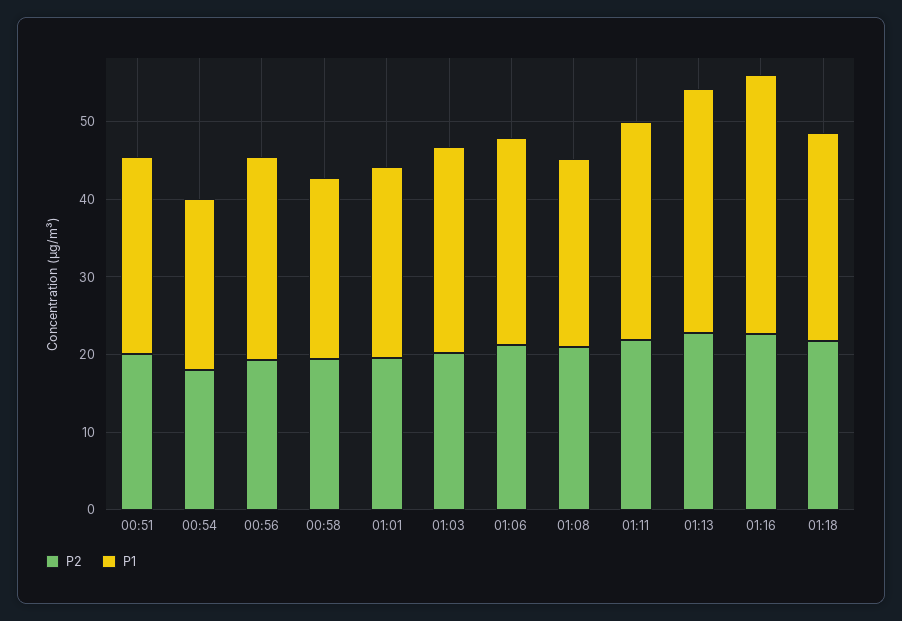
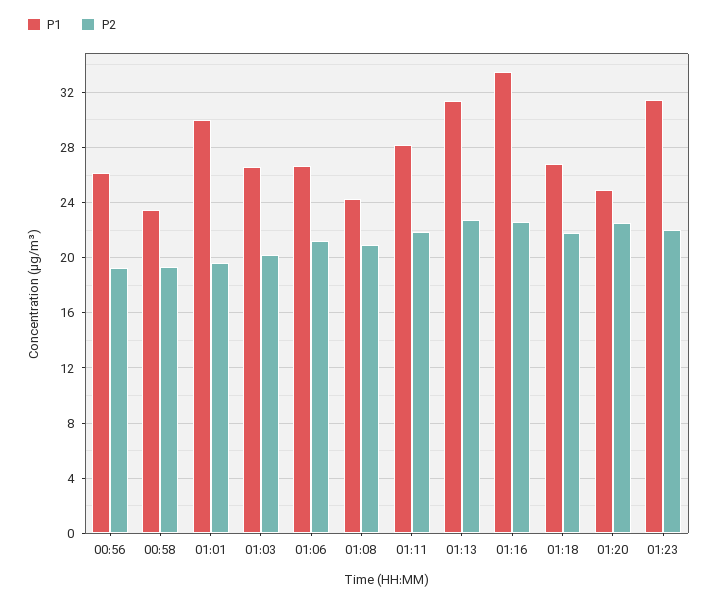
P2, 00:51: 20 -> none
P1, 00:51: 26 -> none
P2, 00:54: 18 -> none
P1, 00:54: 22 -> none
P1, 01:01: 24 -> 30
P1, 01:20: none -> 25
P2, 01:20: none -> 22.5
P1, 01:23: none -> 31.5
P2, 01:23: none -> 22

